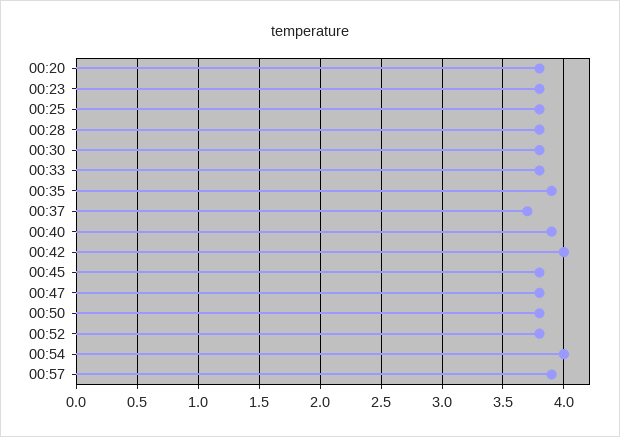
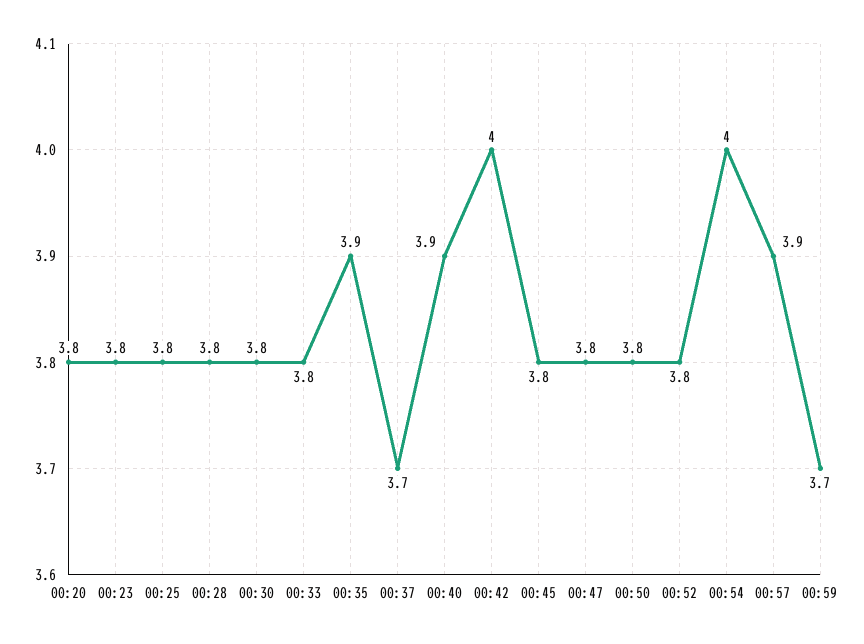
00:59: none -> 3.7

